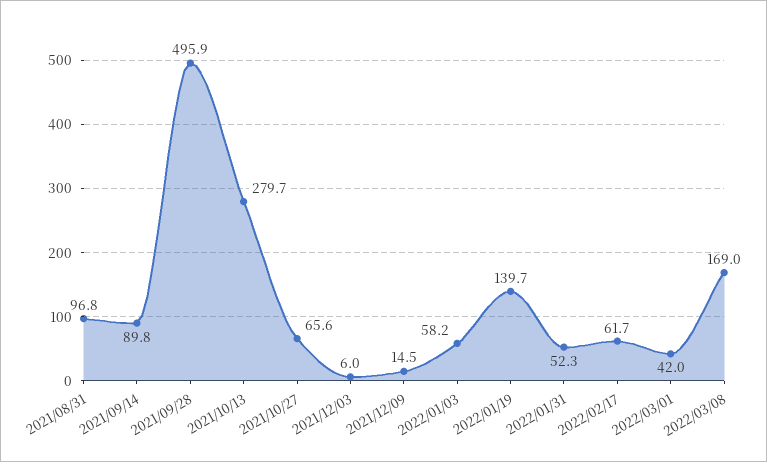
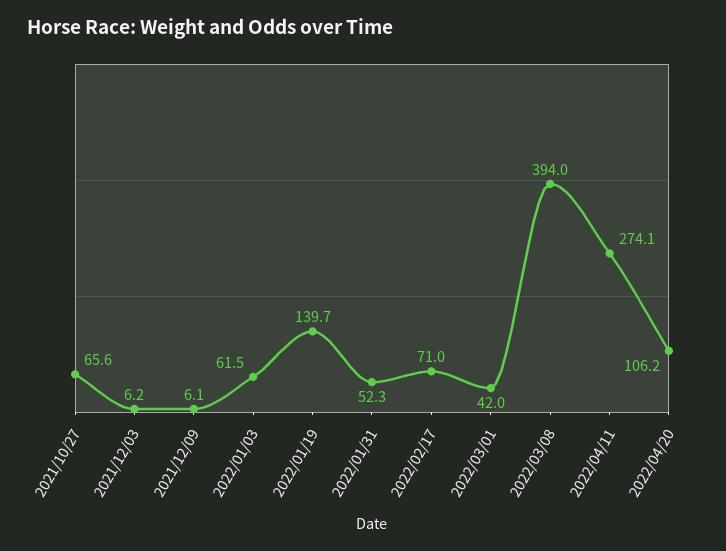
2021/08/31: 96.8 -> none
2021/09/14: 89.8 -> none
2021/09/28: 495.9 -> none
2021/10/13: 279.7 -> none
2021/12/03: 6 -> 6.2
2021/12/09: 14.5 -> 6.1
2022/01/03: 58.2 -> 61.5
2022/02/17: 61.7 -> 71
2022/03/08: 169 -> 394
2022/04/11: none -> 274.1
2022/04/20: none -> 106.2

